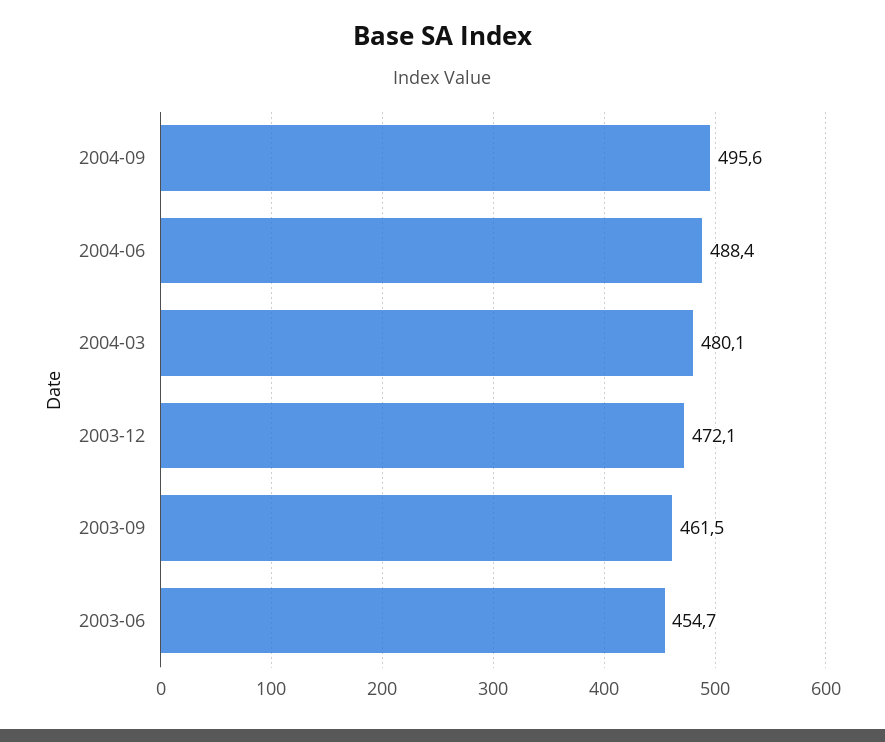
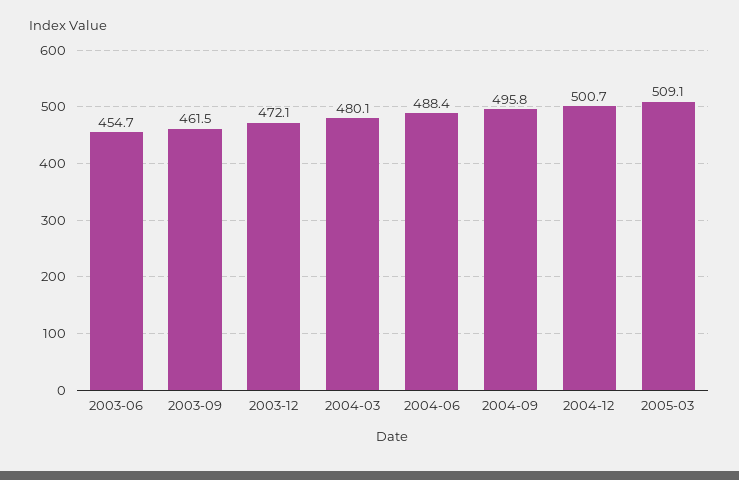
2004-09: 495.6 -> 495.8
2004-12: none -> 500.7
2005-03: none -> 509.1

